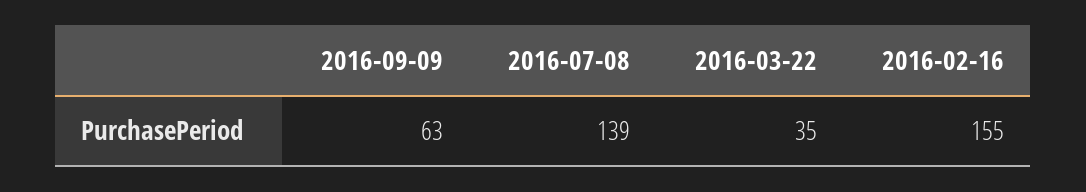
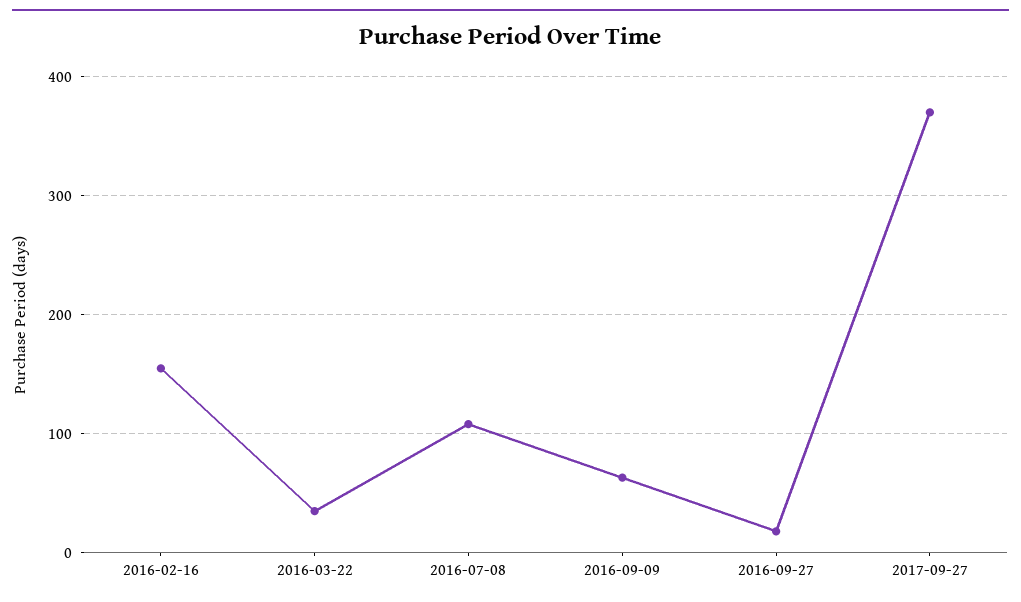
2016-07-08: 139 -> 110
2016-09-27: none -> 20
2017-09-27: none -> 370

